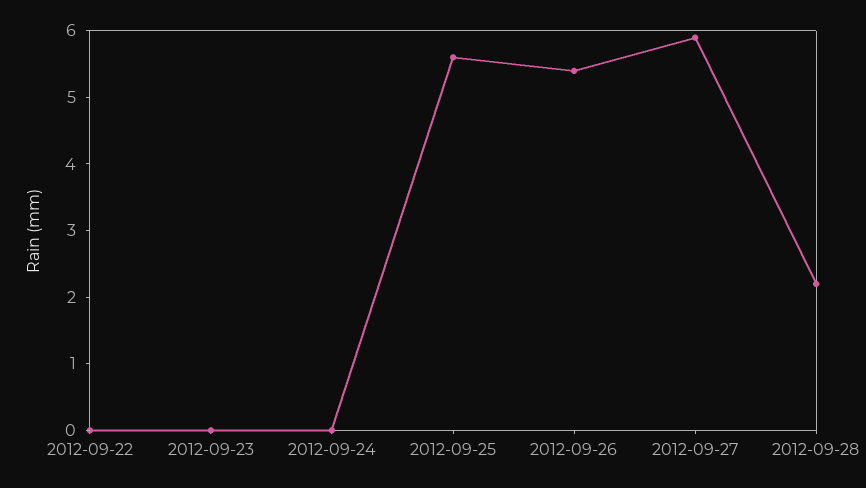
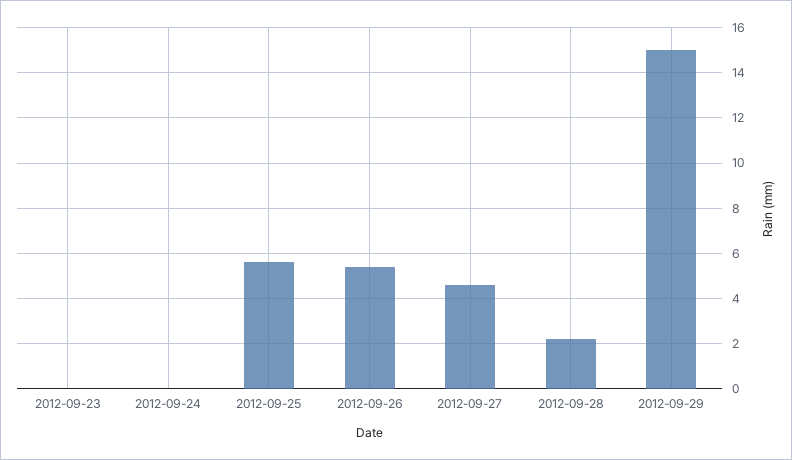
2012-09-22: 0 -> none
2012-09-27: 6 -> 4.5
2012-09-29: none -> 15

